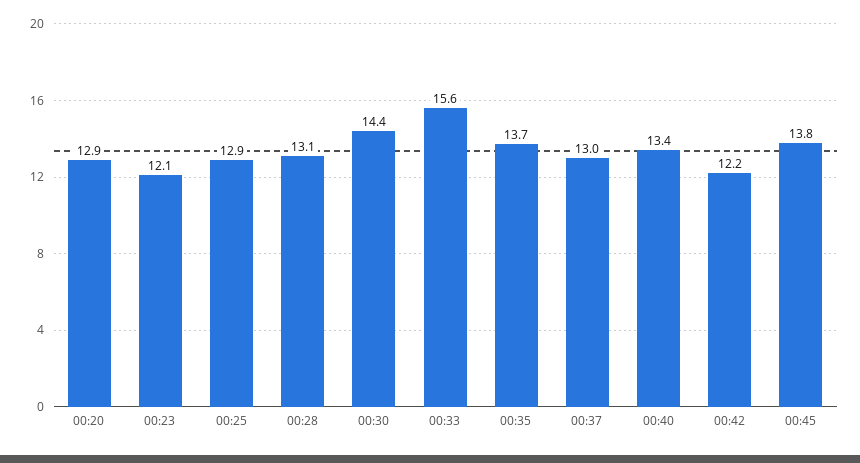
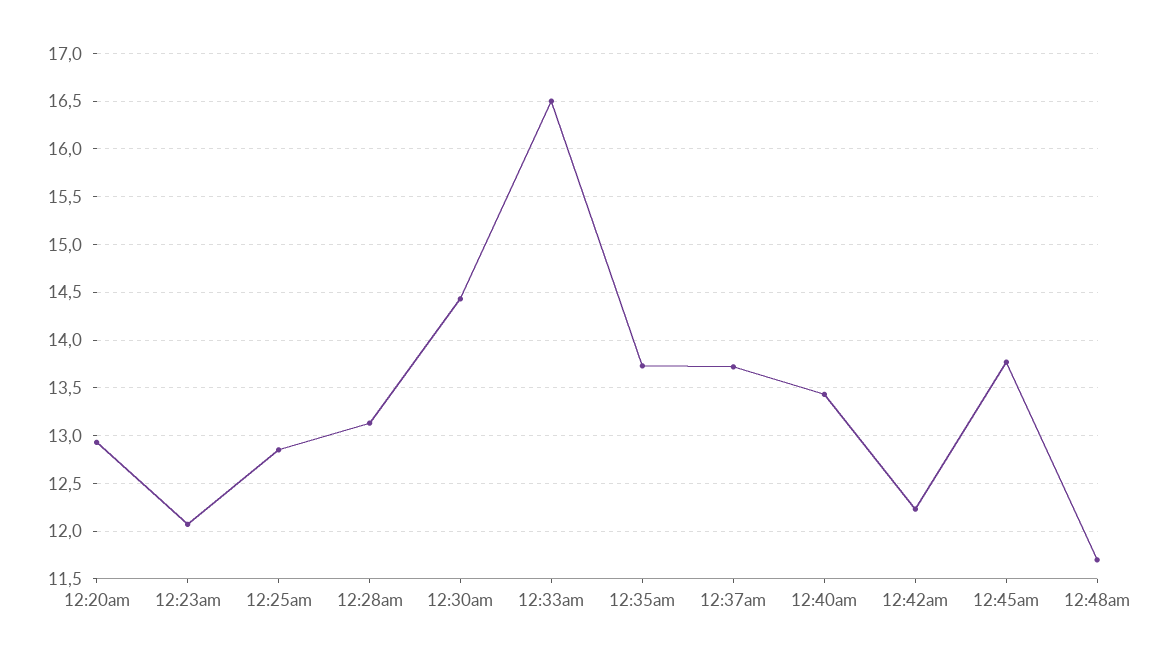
00:33: 15.6 -> 16.5
00:37: 13 -> 13.7
12:48am: none -> 11.7

